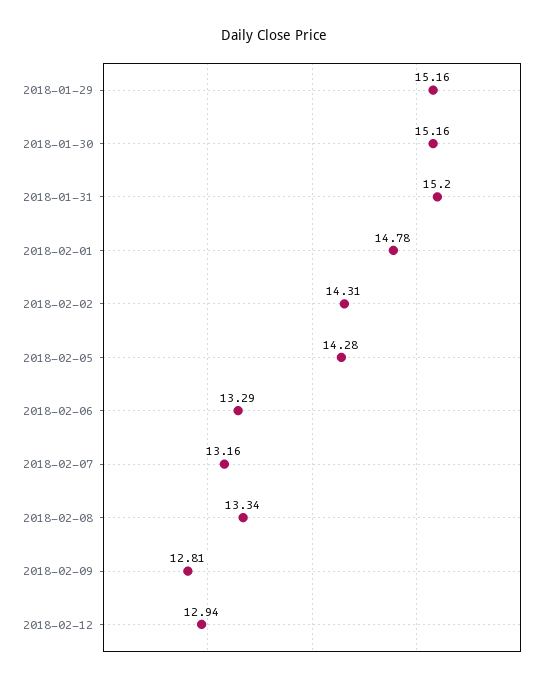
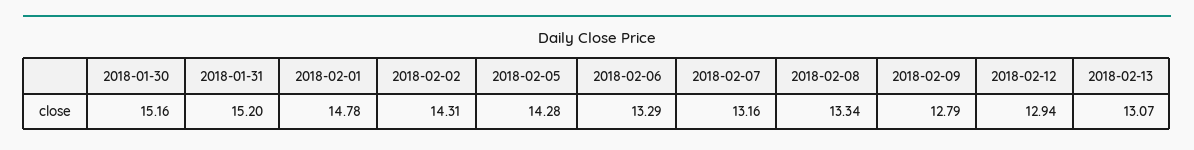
2018-01-29: 15.16 -> none
2018-02-09: 12.81 -> 12.79
2018-02-13: none -> 13.07

